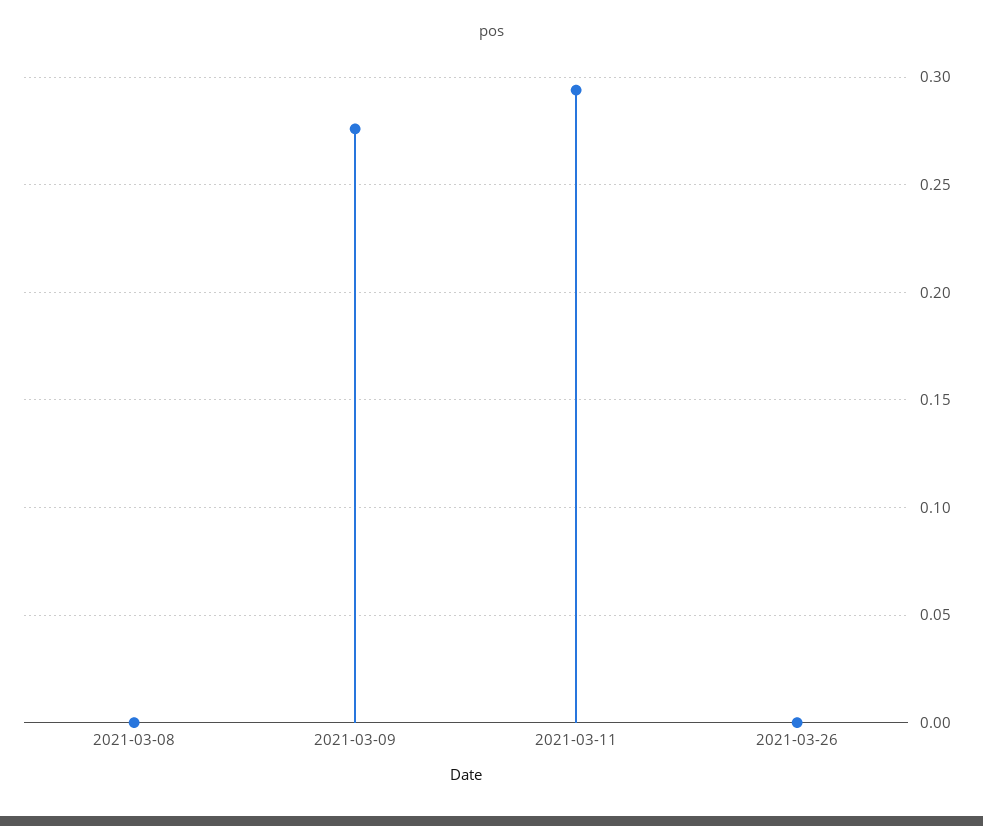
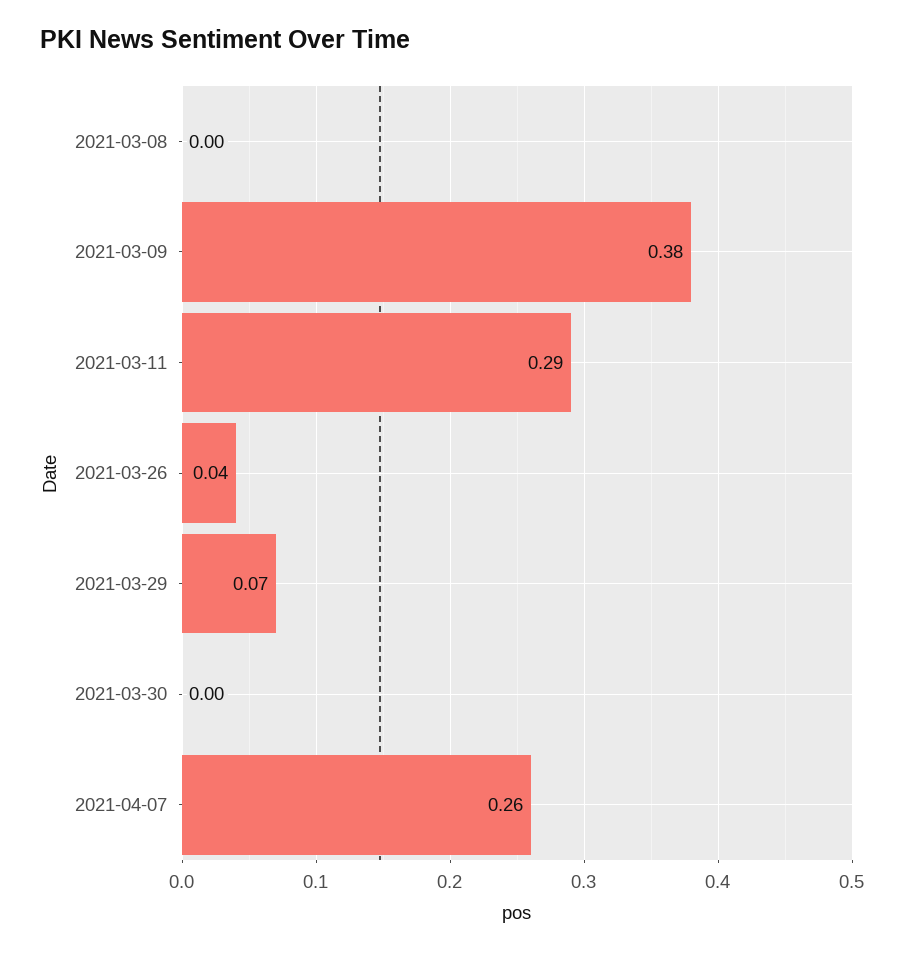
2021-03-09: 0.275 -> 0.38
2021-03-26: 0 -> 0.04
2021-03-29: none -> 0.07
2021-03-30: none -> 0
2021-04-07: none -> 0.26

